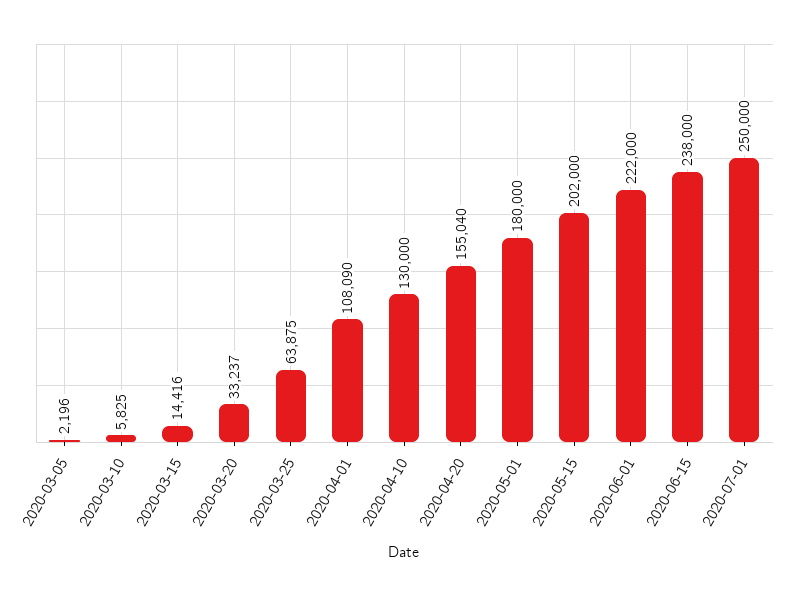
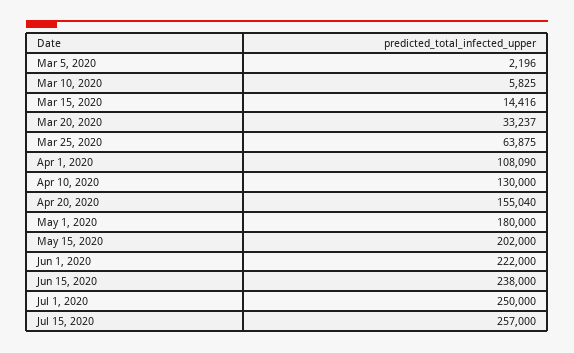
Jul 15, 2020: none -> 257000

